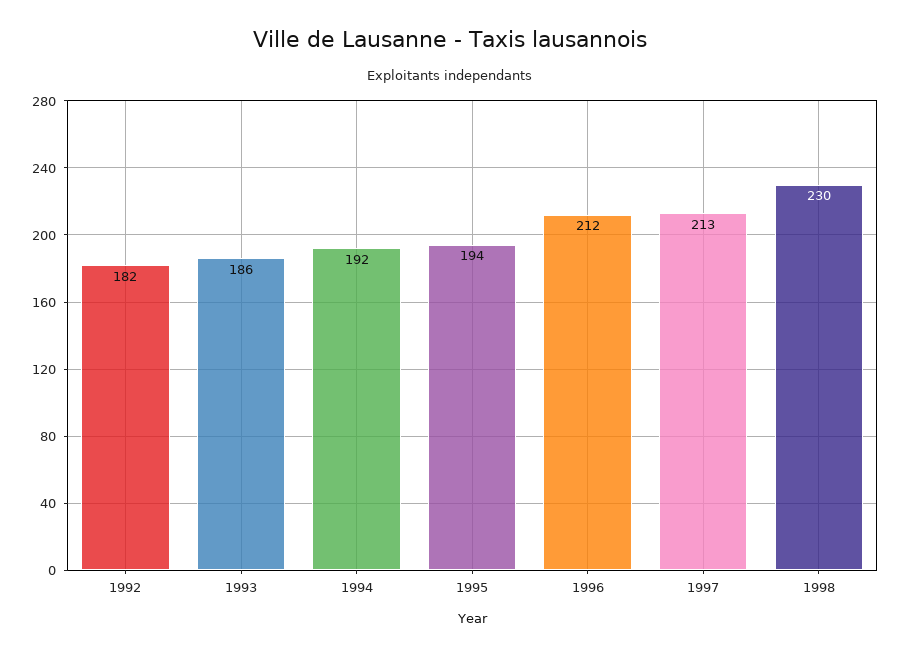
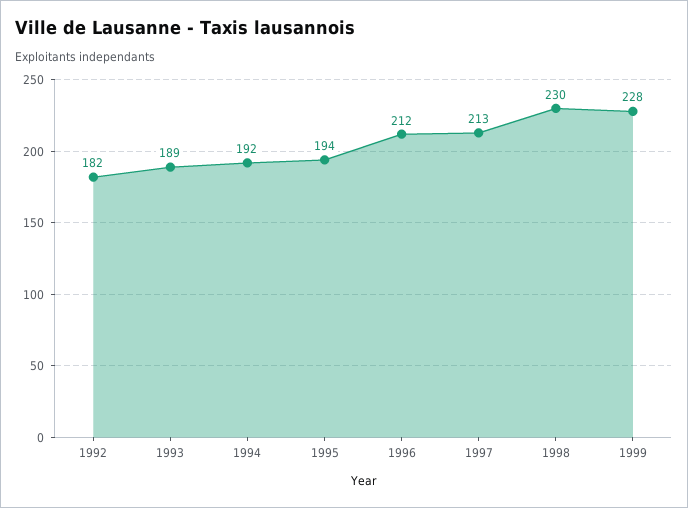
1993: 186 -> 189
1999: none -> 228

